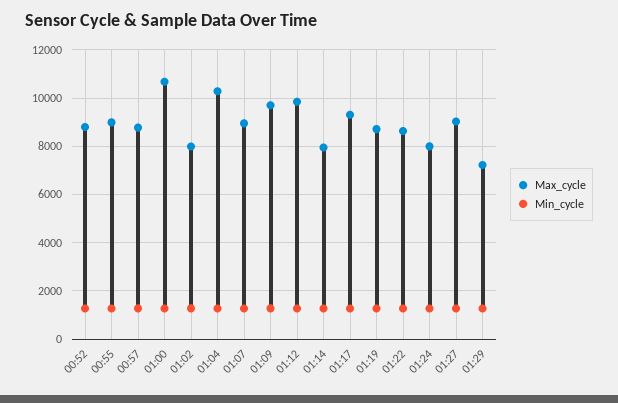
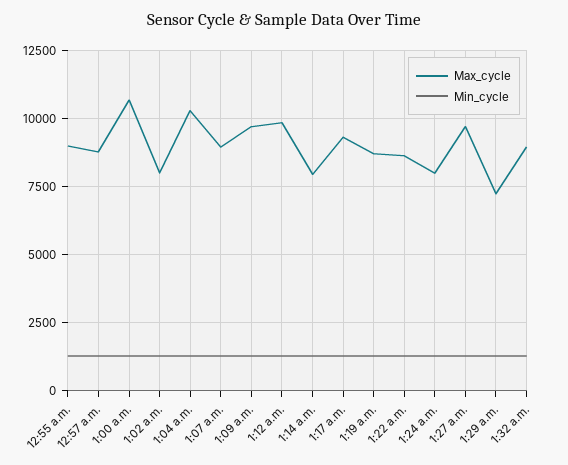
Max_cycle, 00:52: 8750 -> none
Min_cycle, 00:52: 1250 -> none
Max_cycle, 01:27: 9000 -> 9750
Max_cycle, 1:32 a.m.: none -> 9000
Min_cycle, 1:32 a.m.: none -> 1250

